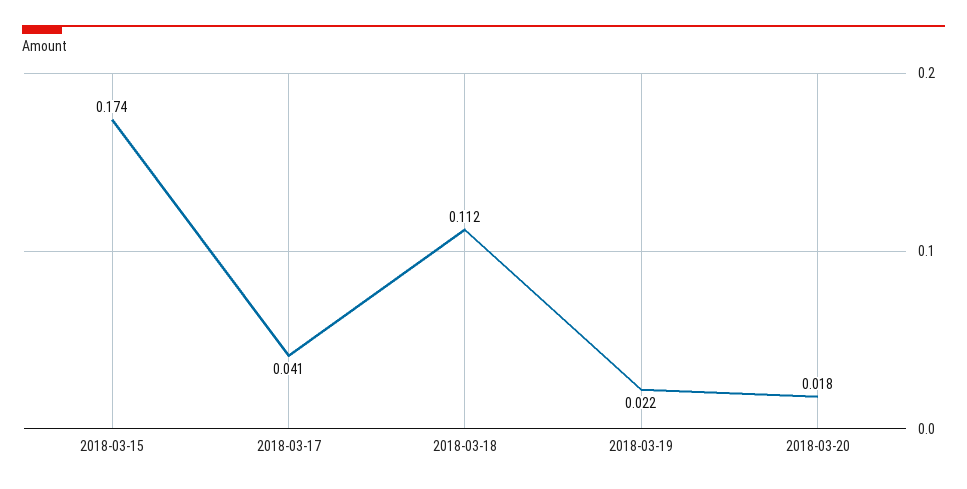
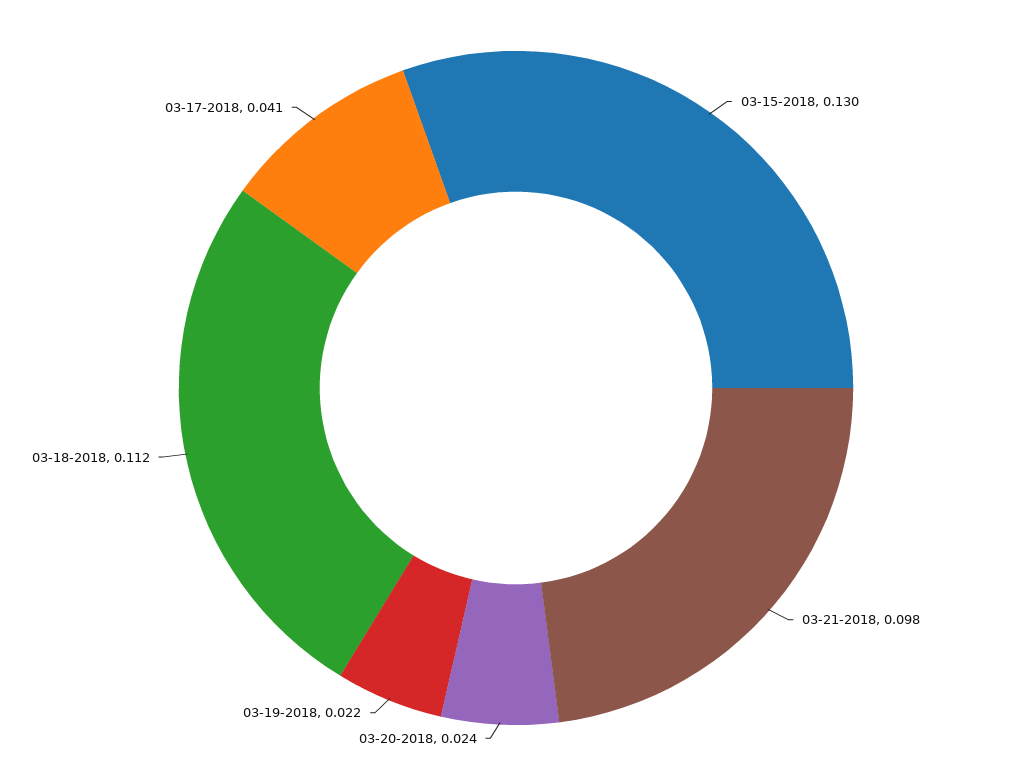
2018-03-15: 0.174 -> 0.13
2018-03-20: 0.018 -> 0.024
03-21-2018: none -> 0.098

